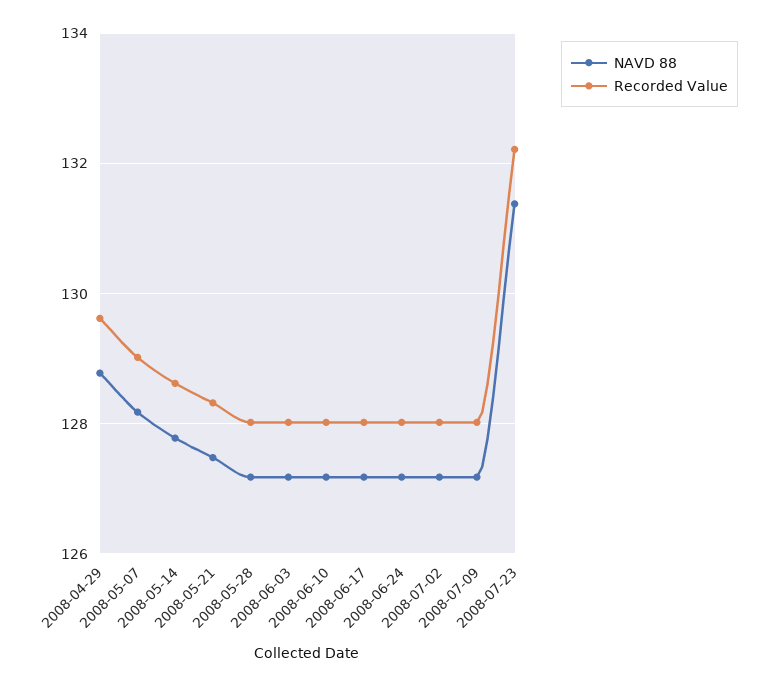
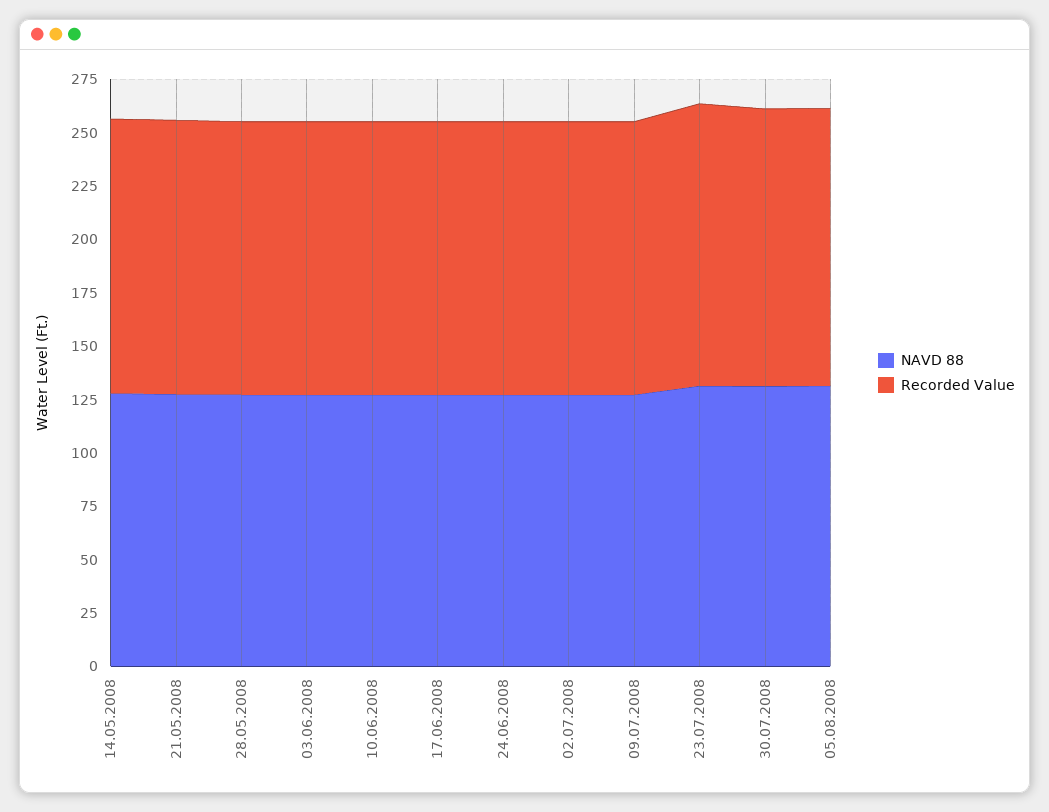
NAVD 88, 2008-04-29: 128.8 -> none
Recorded Value, 2008-04-29: 129.6 -> none
NAVD 88, 2008-05-07: 128.2 -> none
Recorded Value, 2008-05-07: 129 -> none
NAVD 88, 30.07.2008: none -> 130
Recorded Value, 30.07.2008: none -> 130
NAVD 88, 05.08.2008: none -> 130
Recorded Value, 05.08.2008: none -> 130

